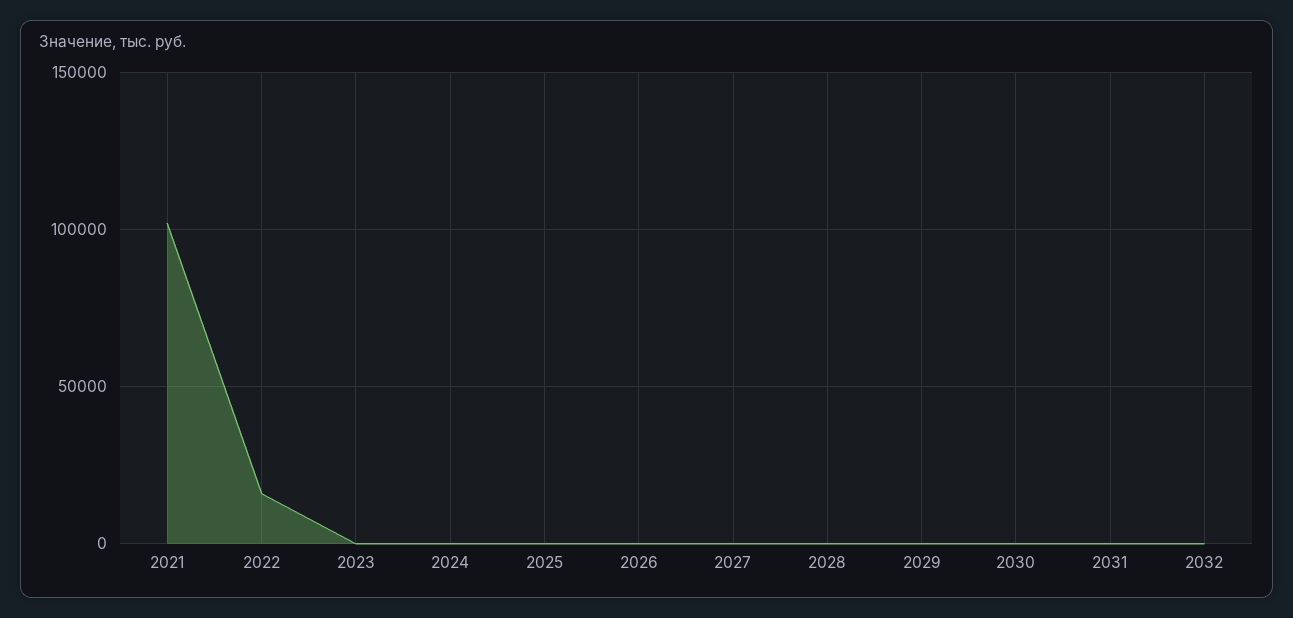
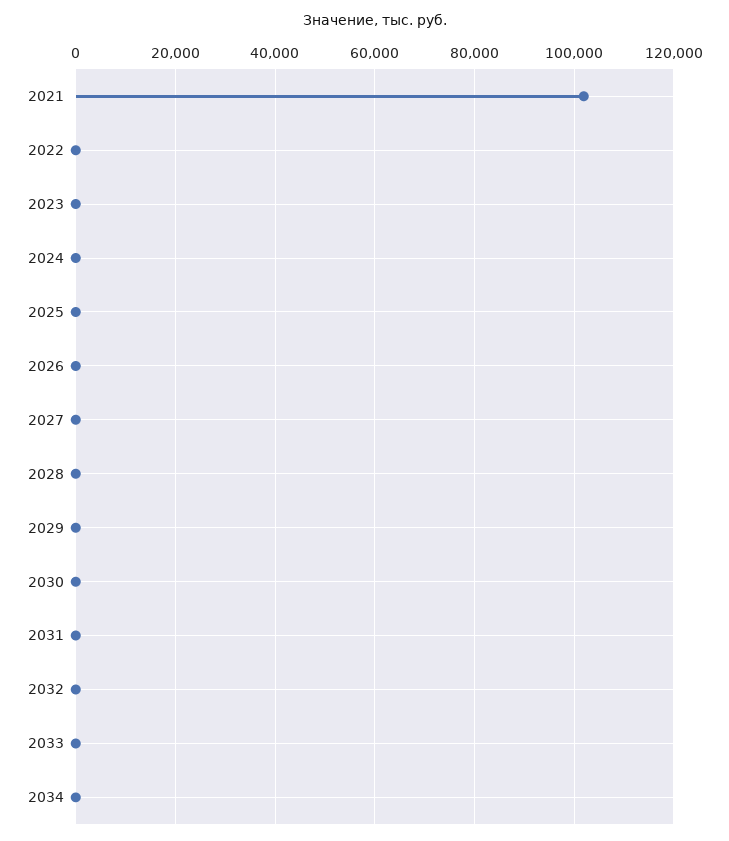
2022: 15000 -> 0
2033: none -> 0
2034: none -> 0

